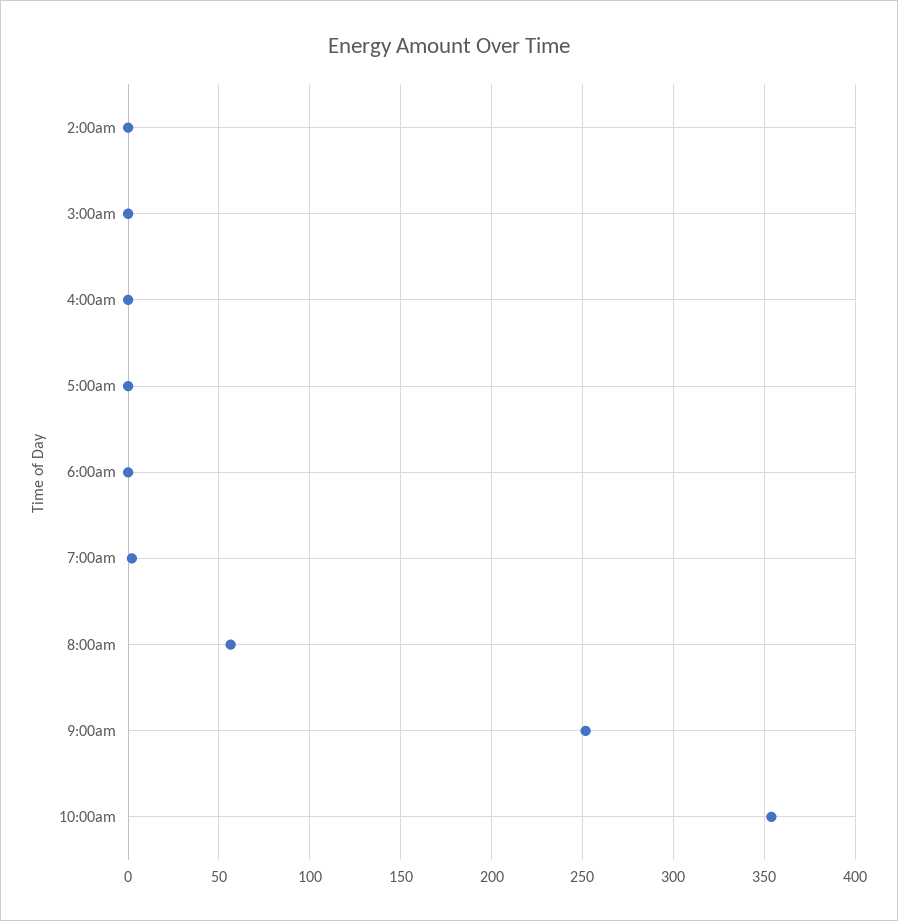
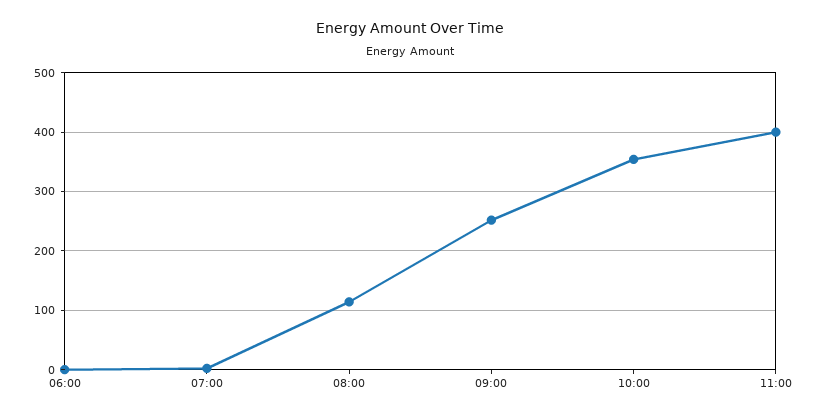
2:00am: 0 -> none
3:00am: 0 -> none
4:00am: 0 -> none
5:00am: 0 -> none
8:00am: 55 -> 120
11:00: none -> 400

